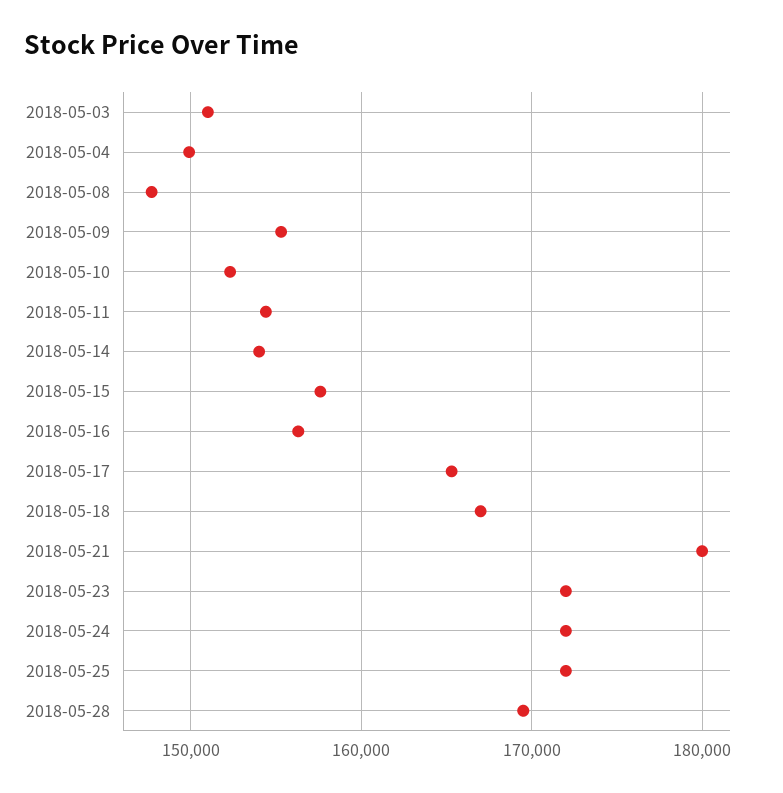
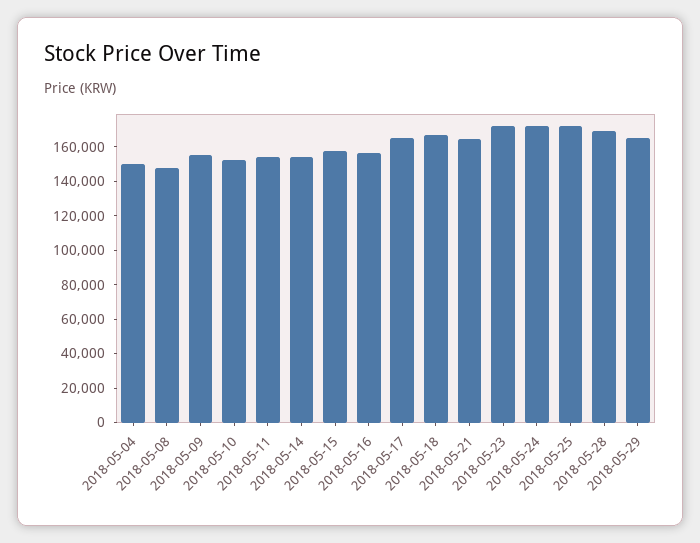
2018-05-03: 151000 -> none
2018-05-21: 180000 -> 165000
2018-05-29: none -> 165000

